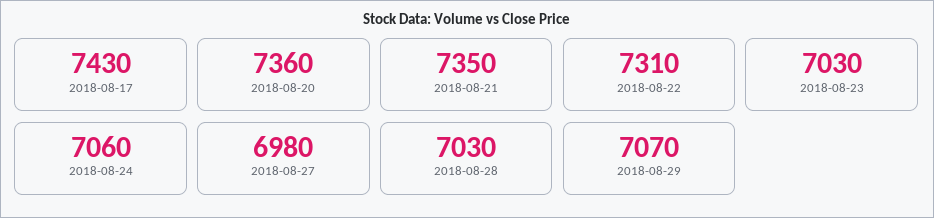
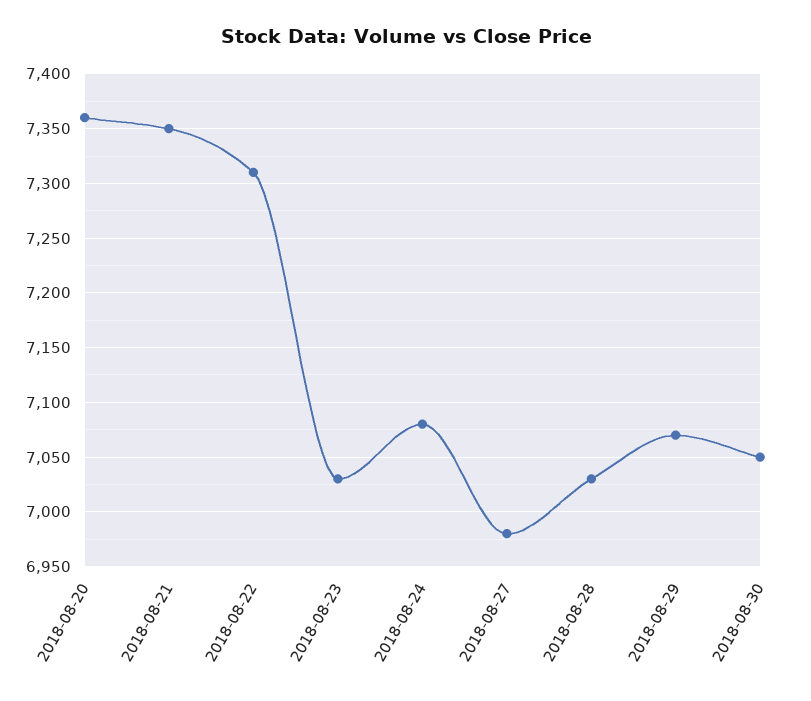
2018-08-17: 7430 -> none
2018-08-24: 7060 -> 7080
2018-08-30: none -> 7050

